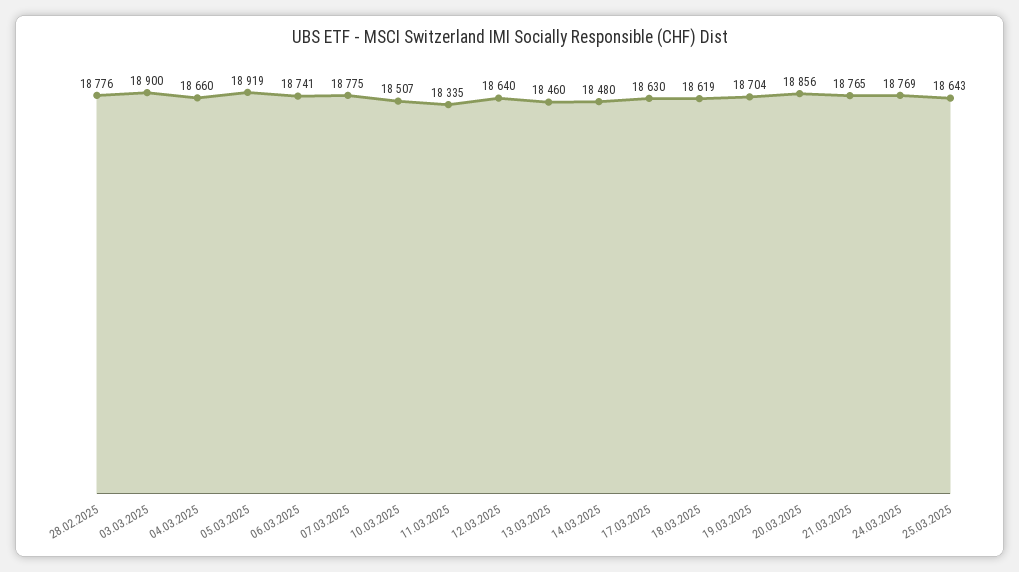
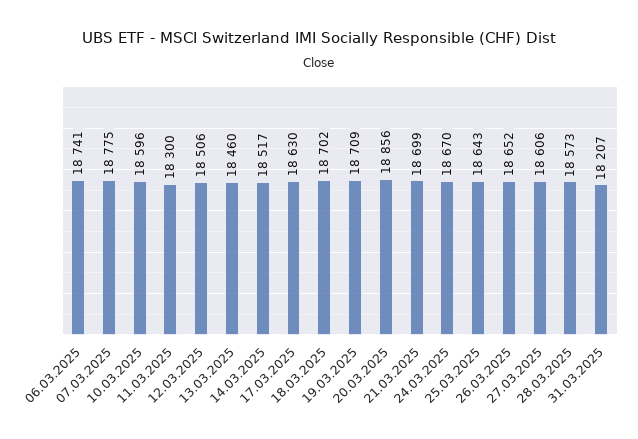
28.02.2025: 18776 -> none
03.03.2025: 18900 -> none
04.03.2025: 18660 -> none
05.03.2025: 18919 -> none
10.03.2025: 18507 -> 18596
11.03.2025: 18335 -> 18300
12.03.2025: 18640 -> 18506
14.03.2025: 18480 -> 18517
18.03.2025: 18619 -> 18702
19.03.2025: 18704 -> 18709
21.03.2025: 18765 -> 18699
24.03.2025: 18769 -> 18670
26.03.2025: none -> 18652
27.03.2025: none -> 18606
28.03.2025: none -> 18573
31.03.2025: none -> 18207

